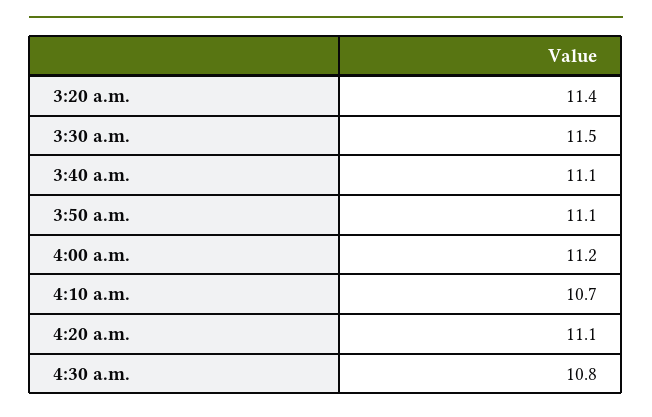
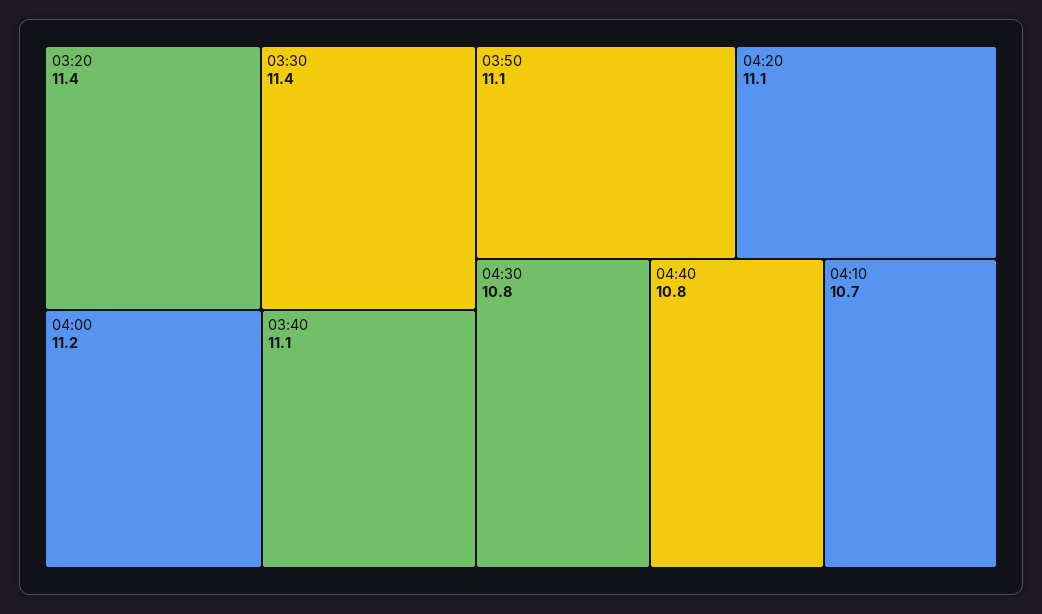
3:30 a.m.: 11.5 -> 11.4
04:40: none -> 10.8

